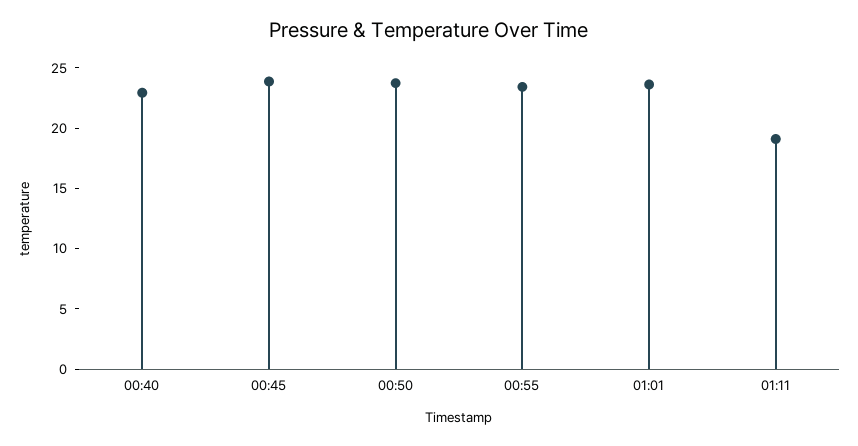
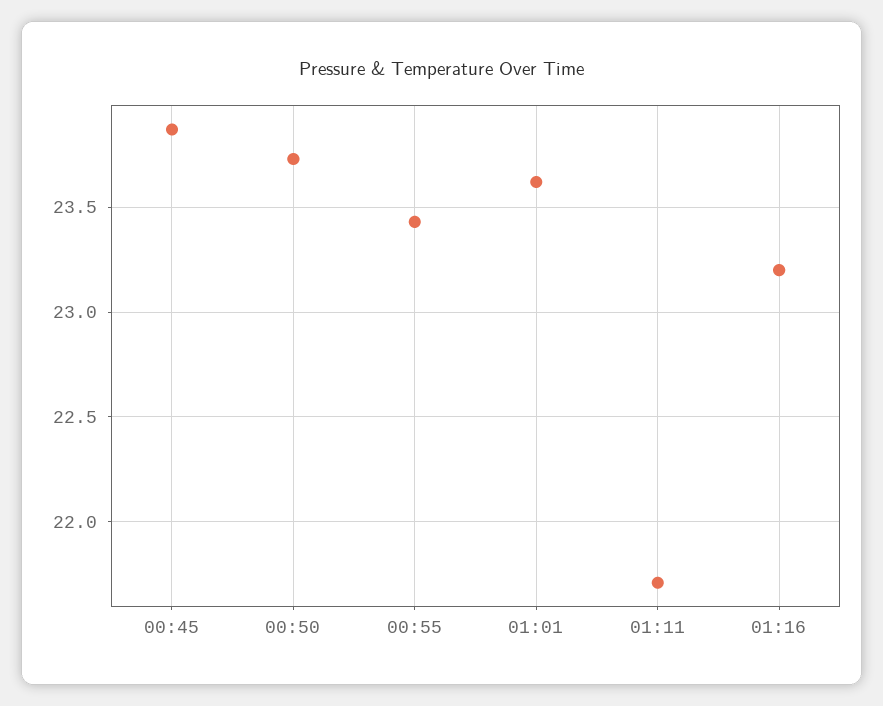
00:40: 23 -> none
01:11: 19 -> 21.7
01:16: none -> 23.2

